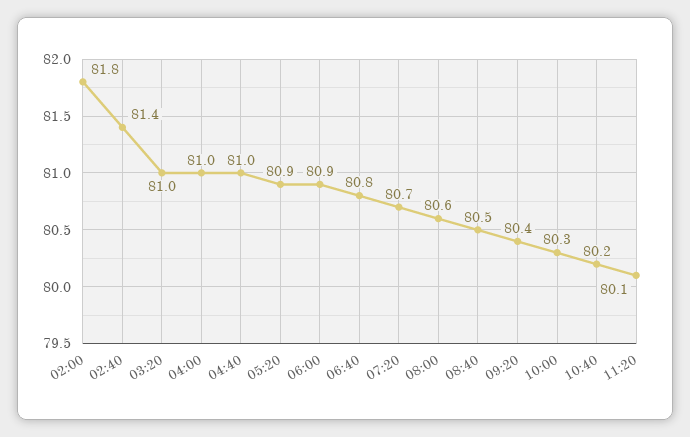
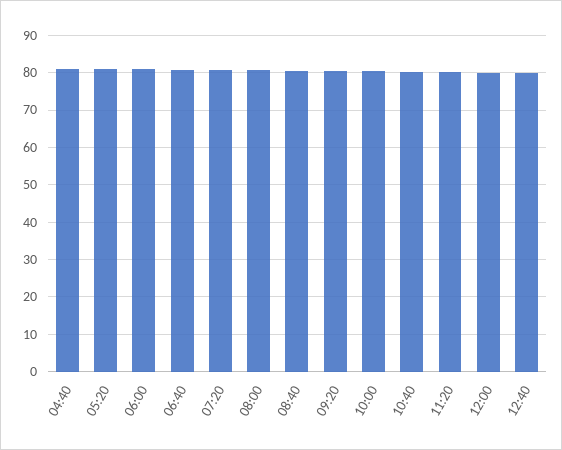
02:00: 81.8 -> none
02:40: 81.4 -> none
03:20: 81 -> none
04:00: 81 -> none
12:00: none -> 80
12:40: none -> 80

